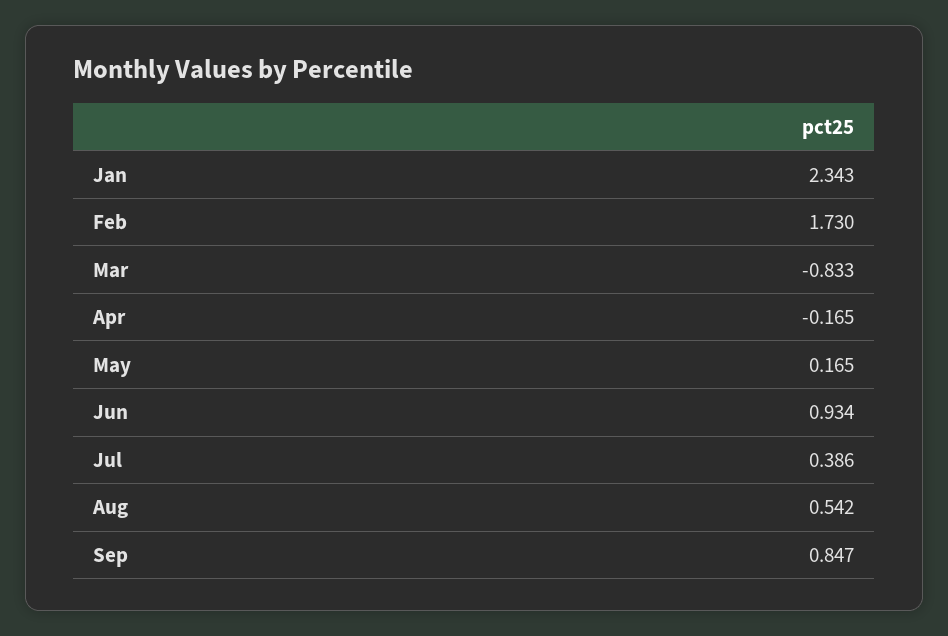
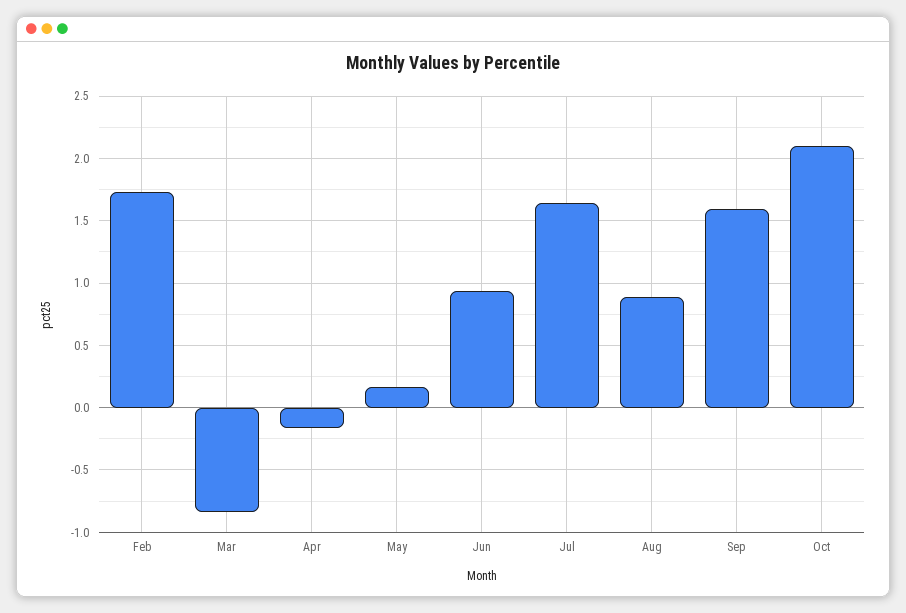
Jan: 2.343 -> none
Jul: 0.386 -> 1.65
Aug: 0.542 -> 0.9
Sep: 0.847 -> 1.6
Oct: none -> 2.1

